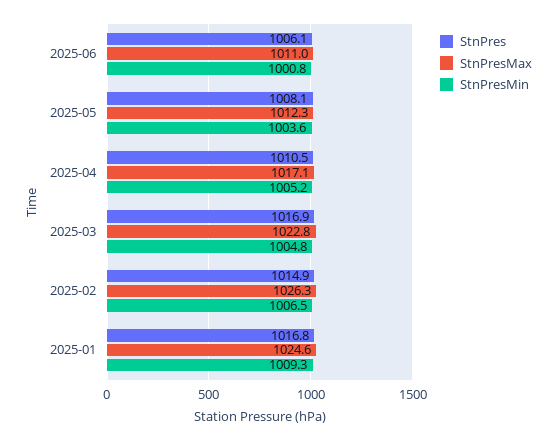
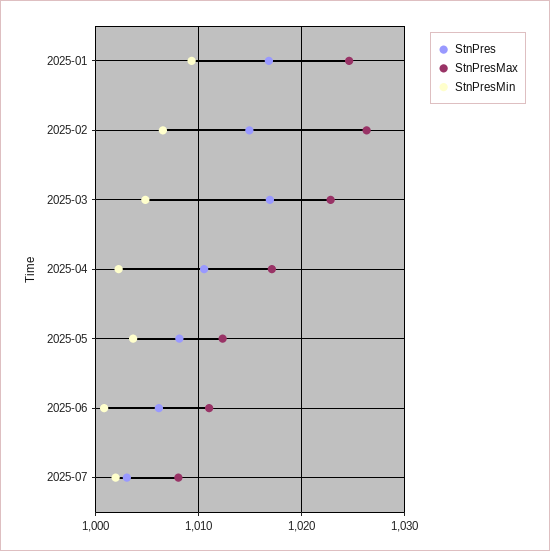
StnPresMin, 2025-04: 1005.2 -> 1002
StnPres, 2025-07: none -> 1003
StnPresMax, 2025-07: none -> 1008
StnPresMin, 2025-07: none -> 1002

